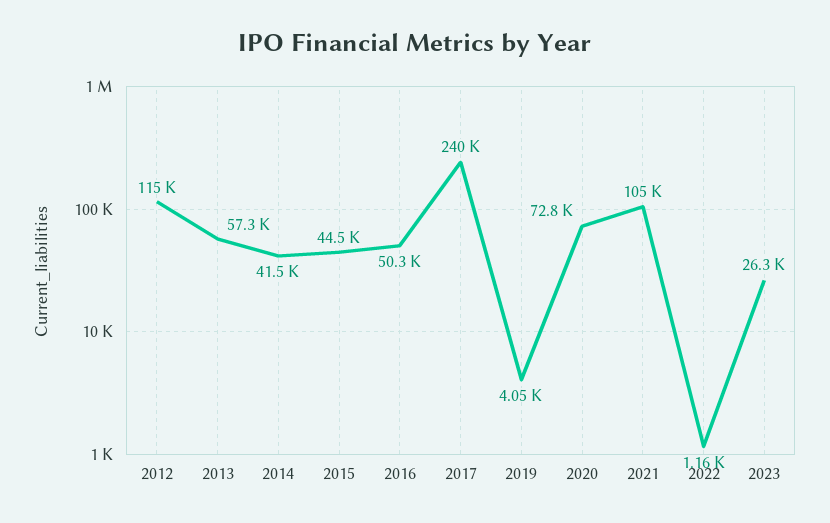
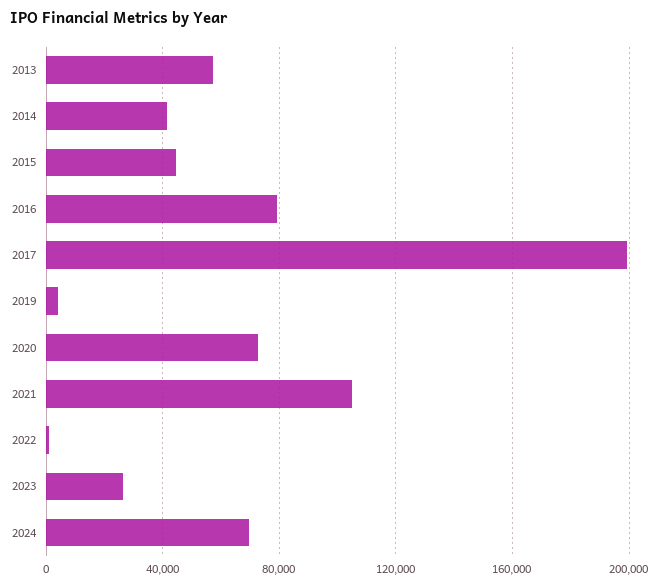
2012: 115000 -> none
2016: 50300 -> 80000
2017: 240000 -> 200000
2024: none -> 70000

